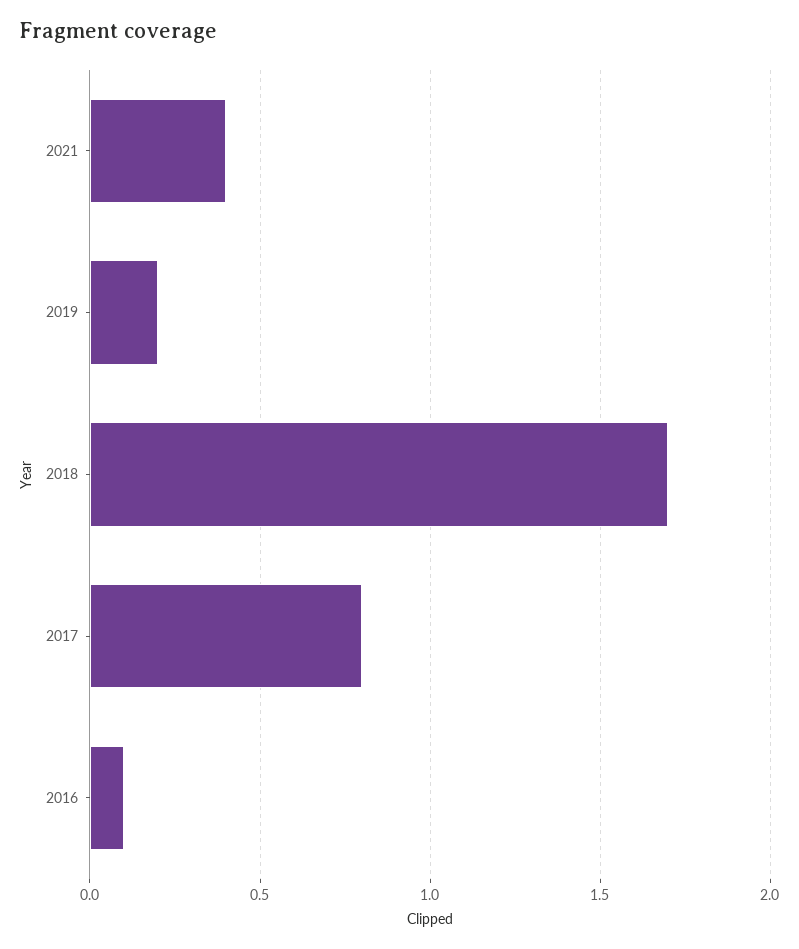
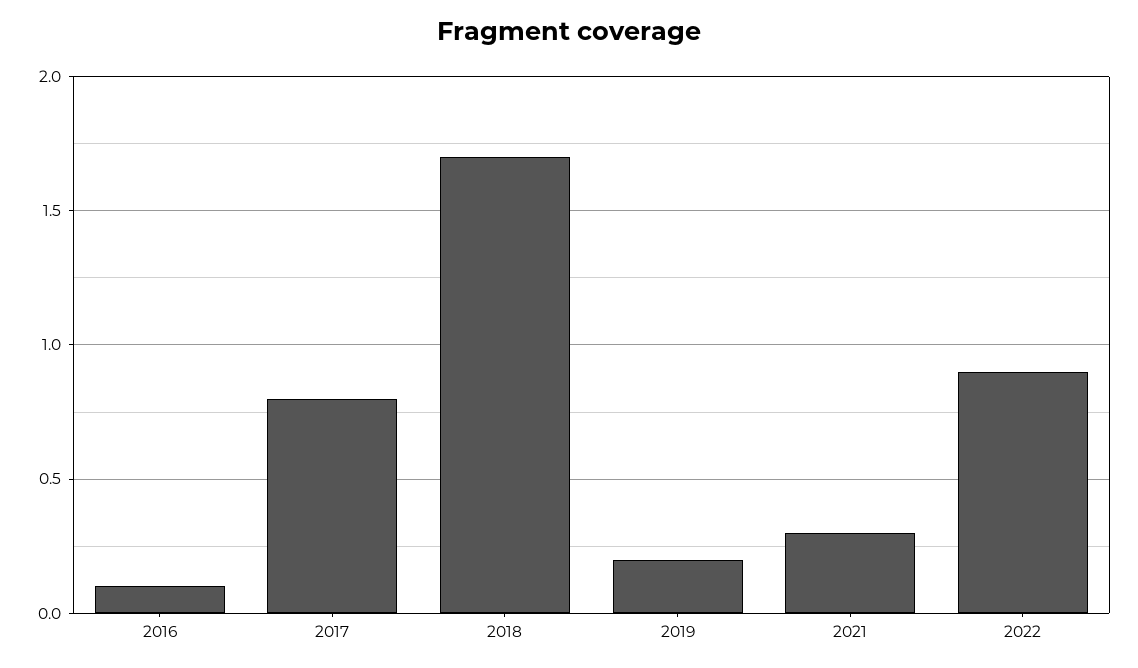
2021: 0.4 -> 0.3
2022: none -> 0.9

